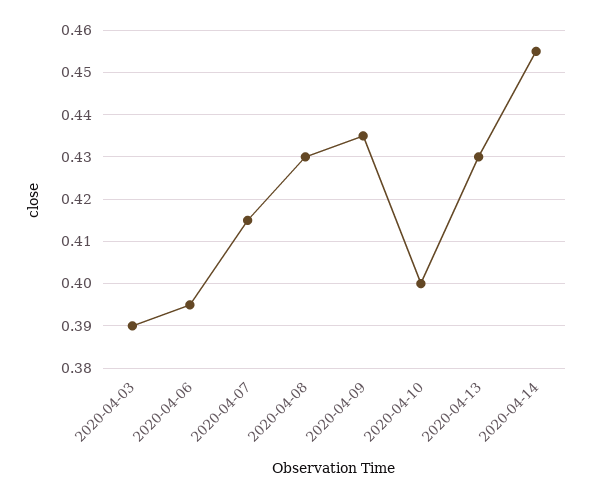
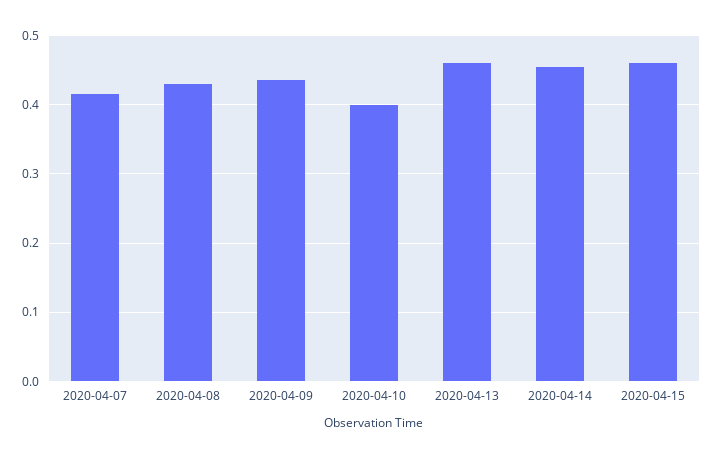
2020-04-03: 0.39 -> none
2020-04-06: 0.395 -> none
2020-04-13: 0.43 -> 0.46
2020-04-15: none -> 0.46

